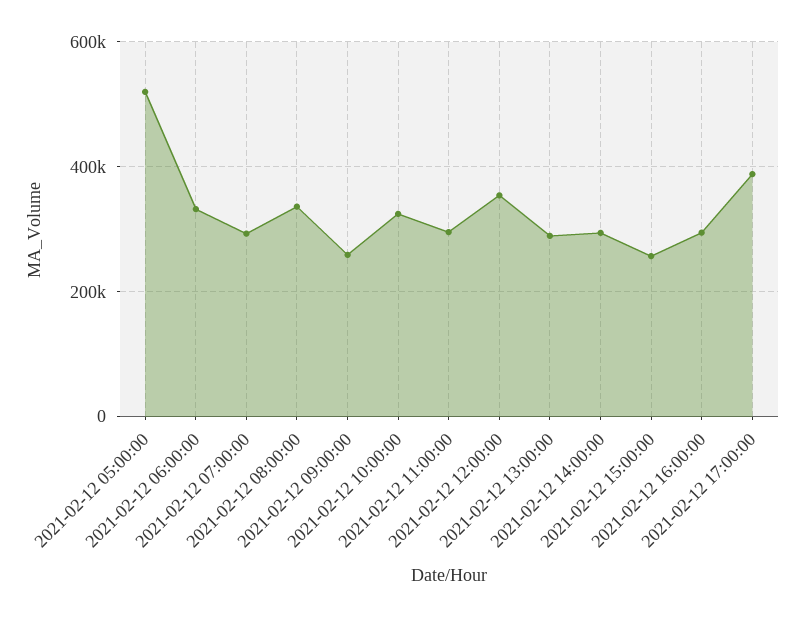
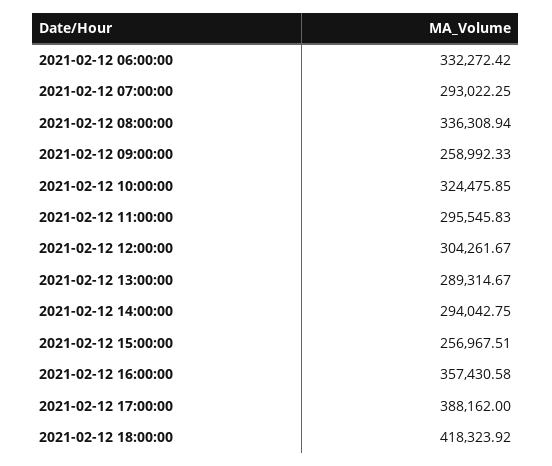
2021-02-12 05:00:00: 520000 -> none
2021-02-12 12:00:00: 360000 -> 304261.67
2021-02-12 16:00:00: 300000 -> 357430.58
2021-02-12 18:00:00: none -> 418323.92

